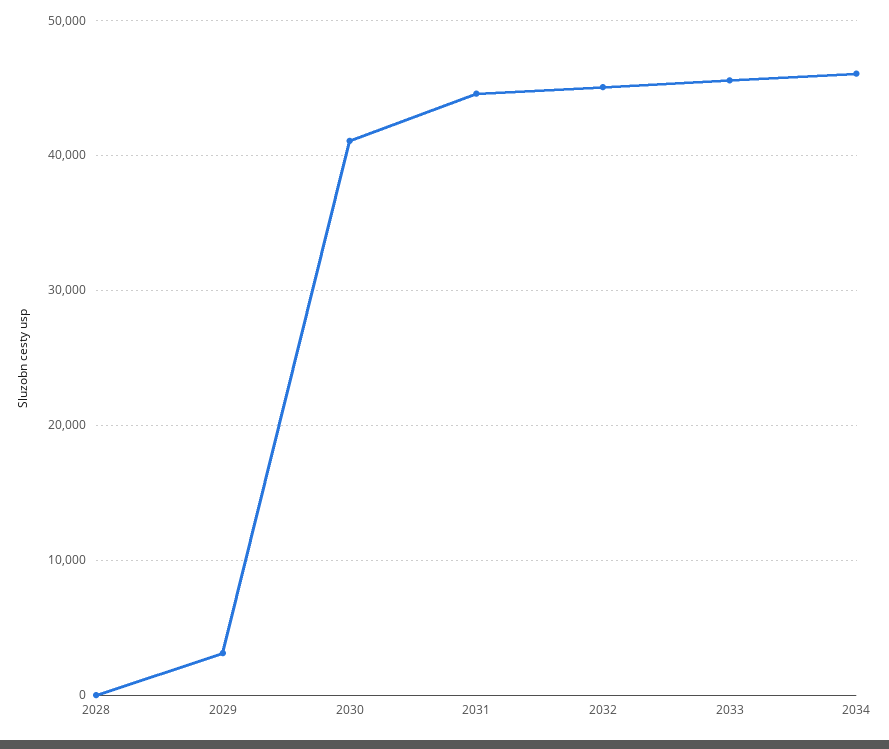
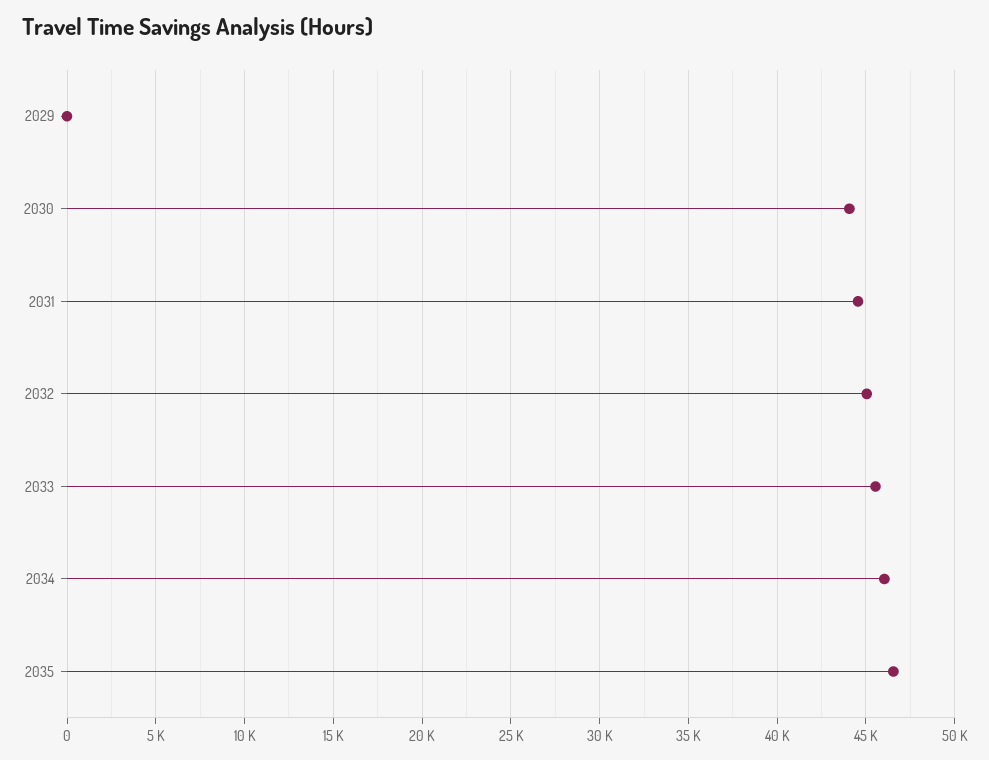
2028: 0 -> none
2029: 3000 -> 0
2030: 41000 -> 44000
2035: none -> 46500

